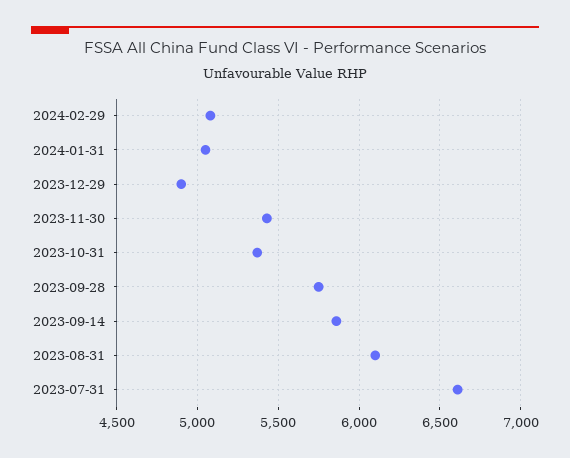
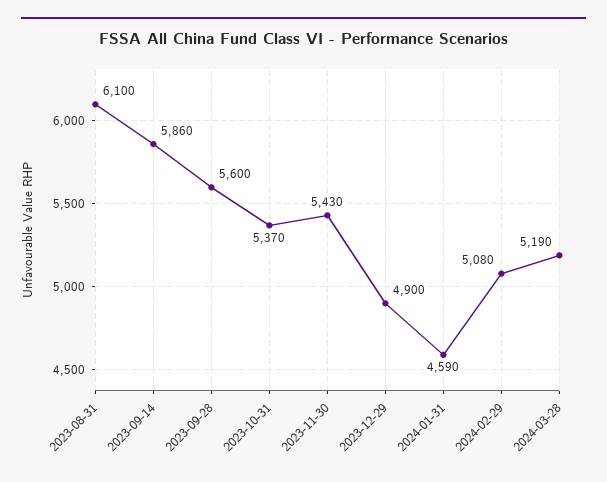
2024-01-31: 5050 -> 4590
2023-09-28: 5750 -> 5600
2023-07-31: 6600 -> none
2024-03-28: none -> 5190

